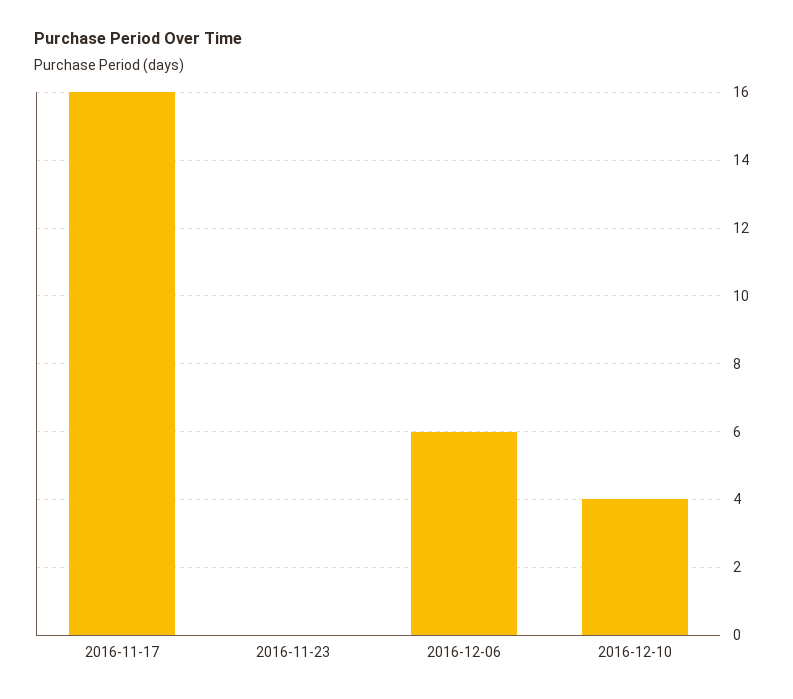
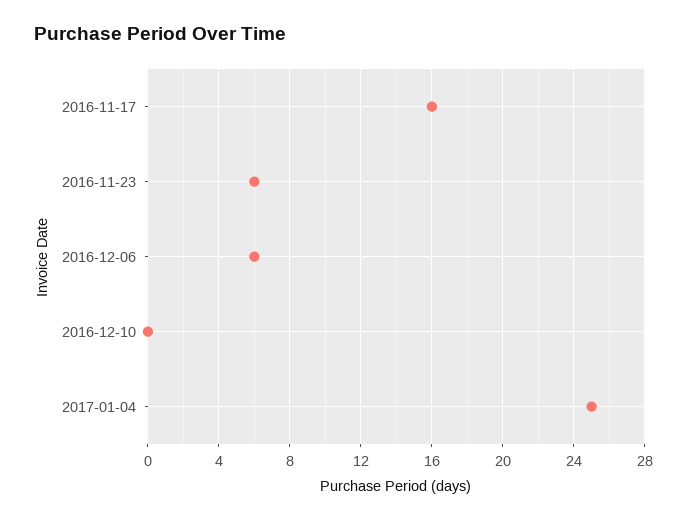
2016-11-23: 0 -> 6
2016-12-10: 4 -> 0
2017-01-04: none -> 25

